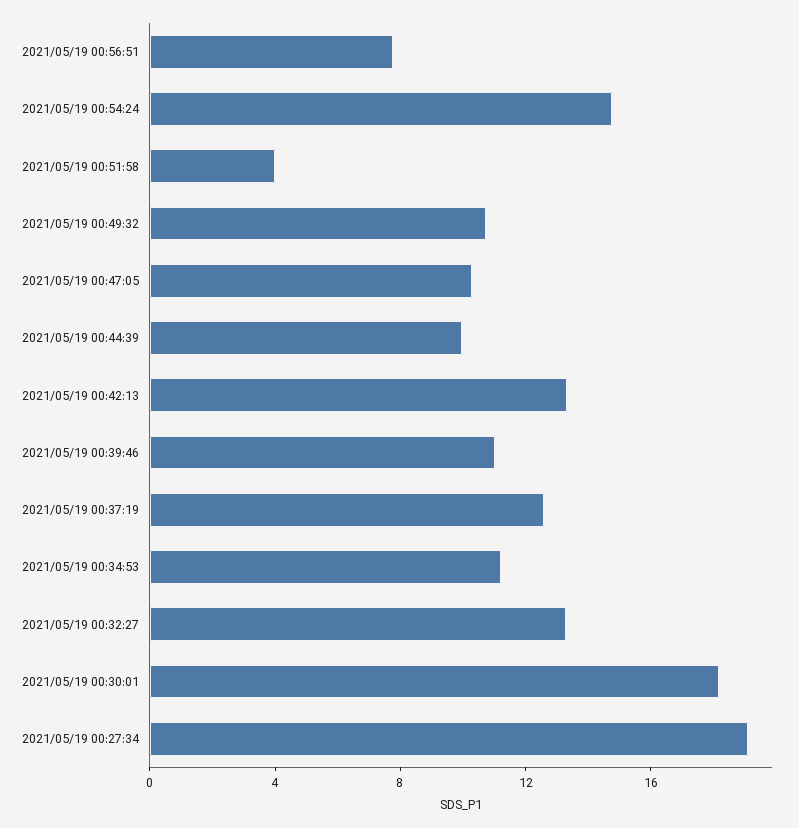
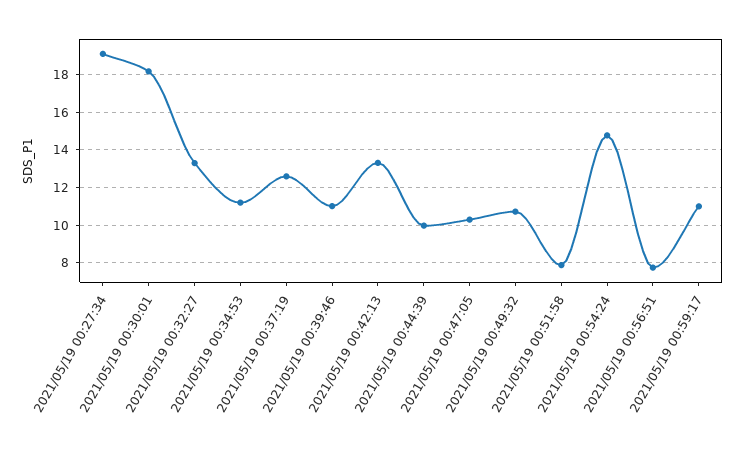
2021/05/19 00:51:58: 4 -> 8
2021/05/19 00:59:17: none -> 11

